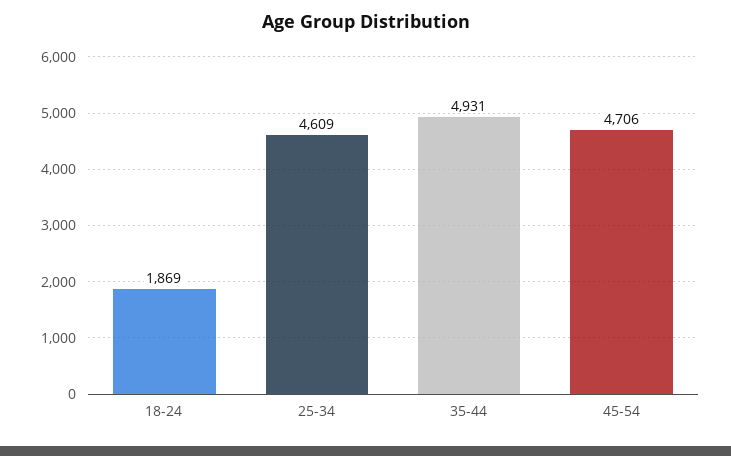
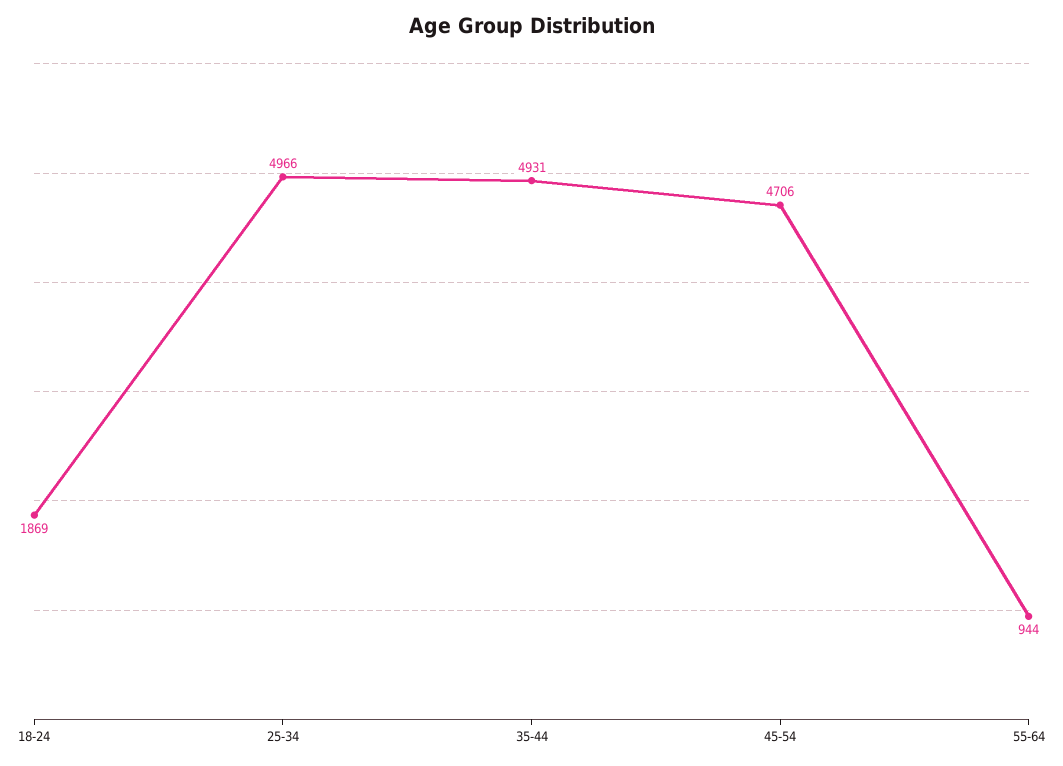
25-34: 4609 -> 4966
55-64: none -> 944

